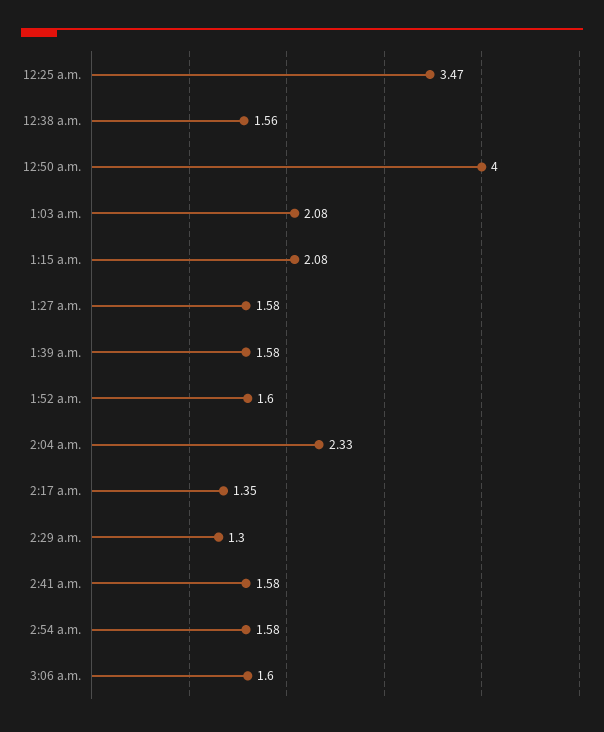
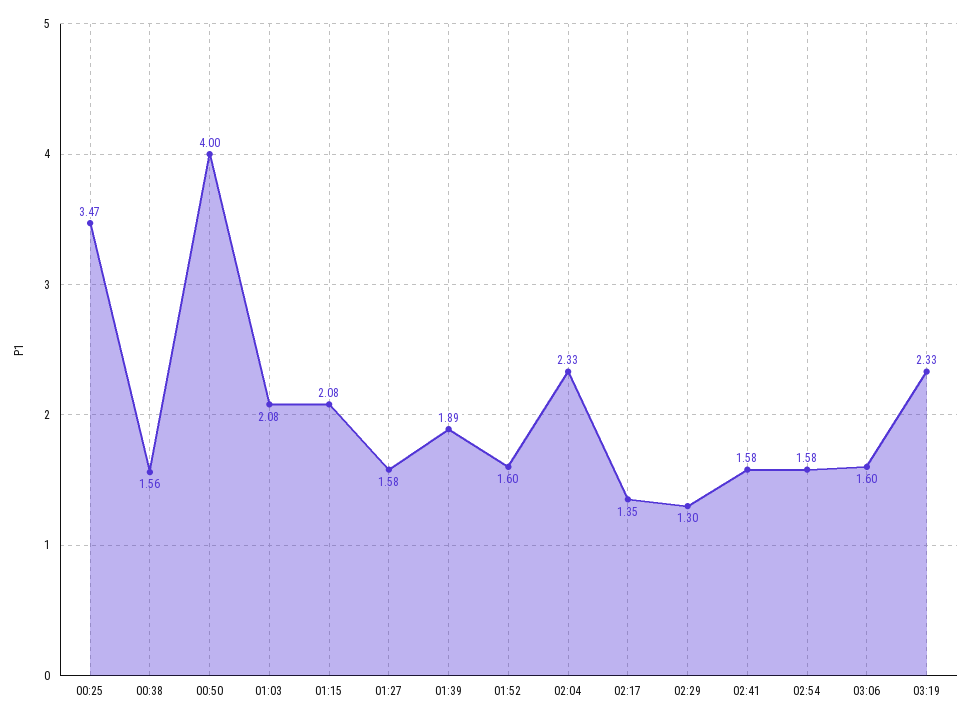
1:39 a.m.: 1.58 -> 1.89
03:19: none -> 2.33

